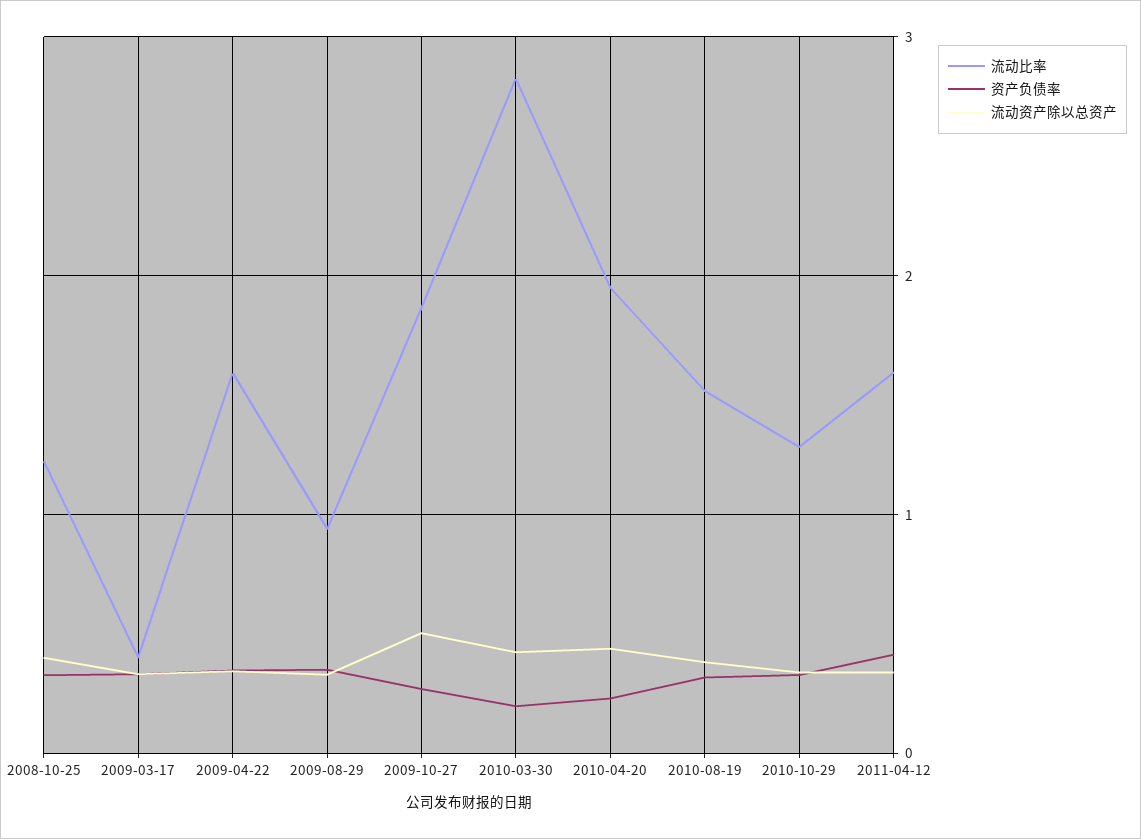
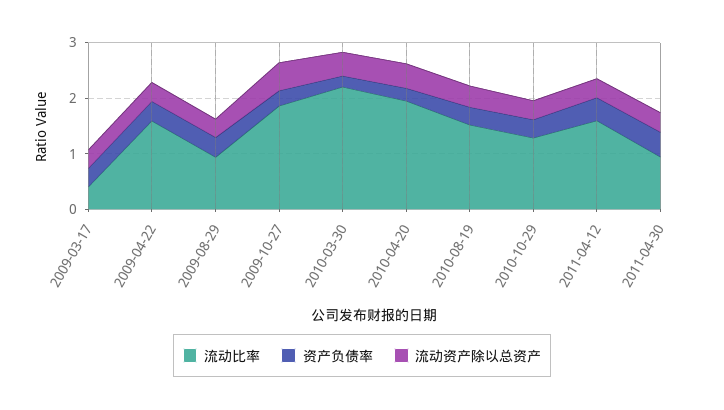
流动比率, 2008-10-25: 1.2 -> none
资产负债率, 2008-10-25: 0.3 -> none
流动资产除以总资产, 2008-10-25: 0.4 -> none
流动比率, 2010-03-30: 2.8 -> 2.2
流动比率, 2011-04-30: none -> 1
资产负债率, 2011-04-30: none -> 0.4
流动资产除以总资产, 2011-04-30: none -> 0.4

